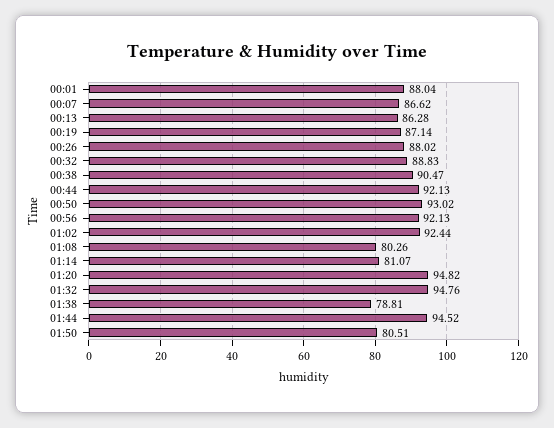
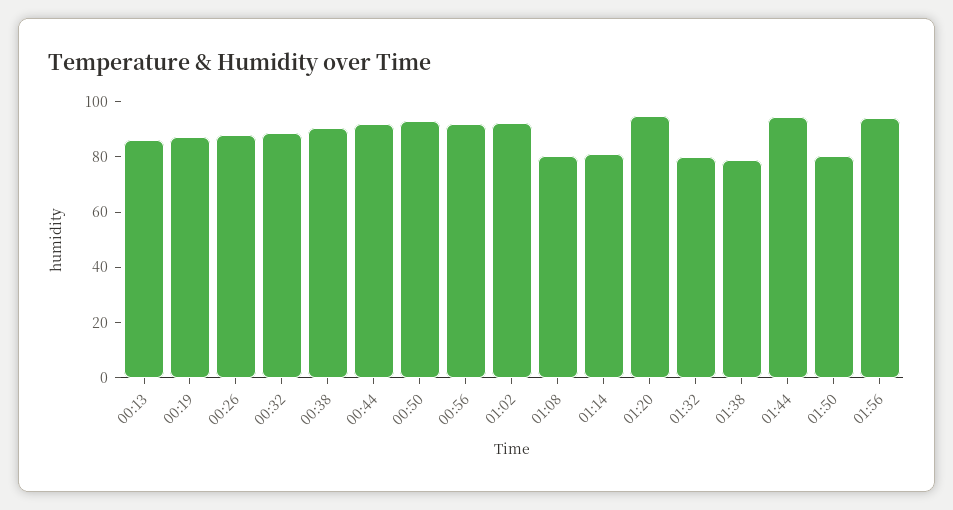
00:01: 88.04 -> none
00:07: 86.62 -> none
01:32: 94.76 -> 80
01:56: none -> 95

